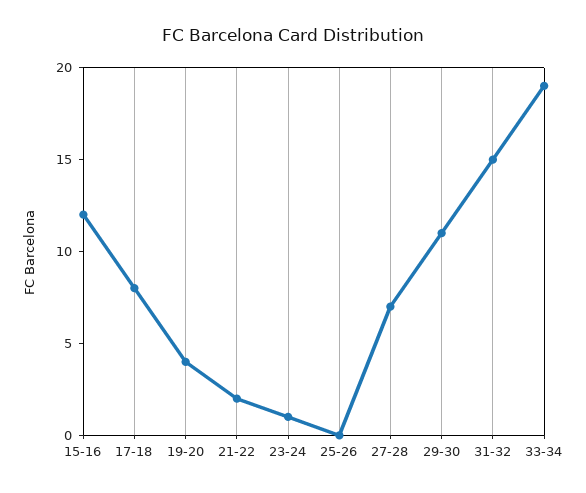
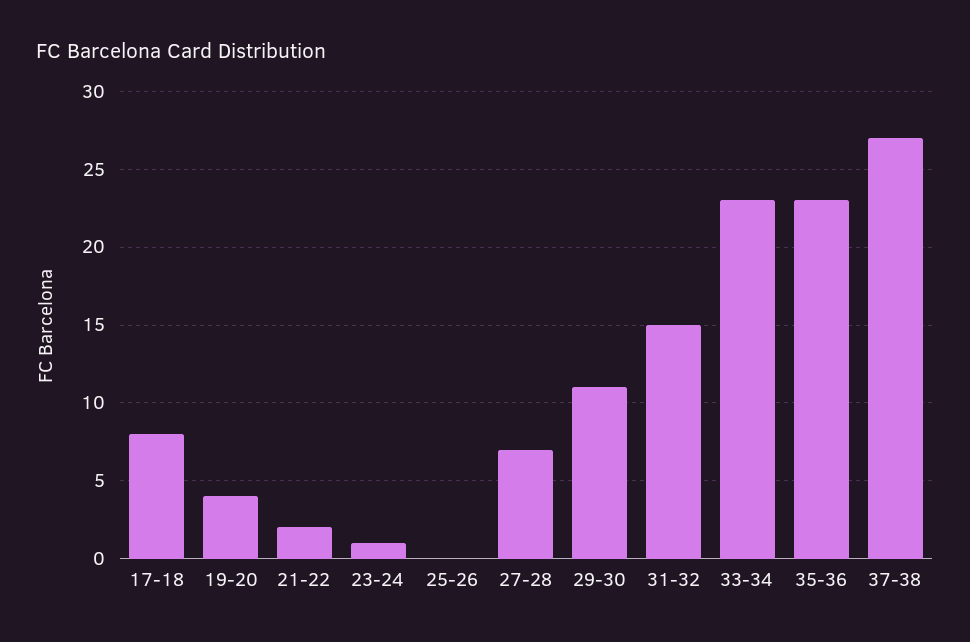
15-16: 12 -> none
33-34: 19 -> 23
35-36: none -> 23
37-38: none -> 27

